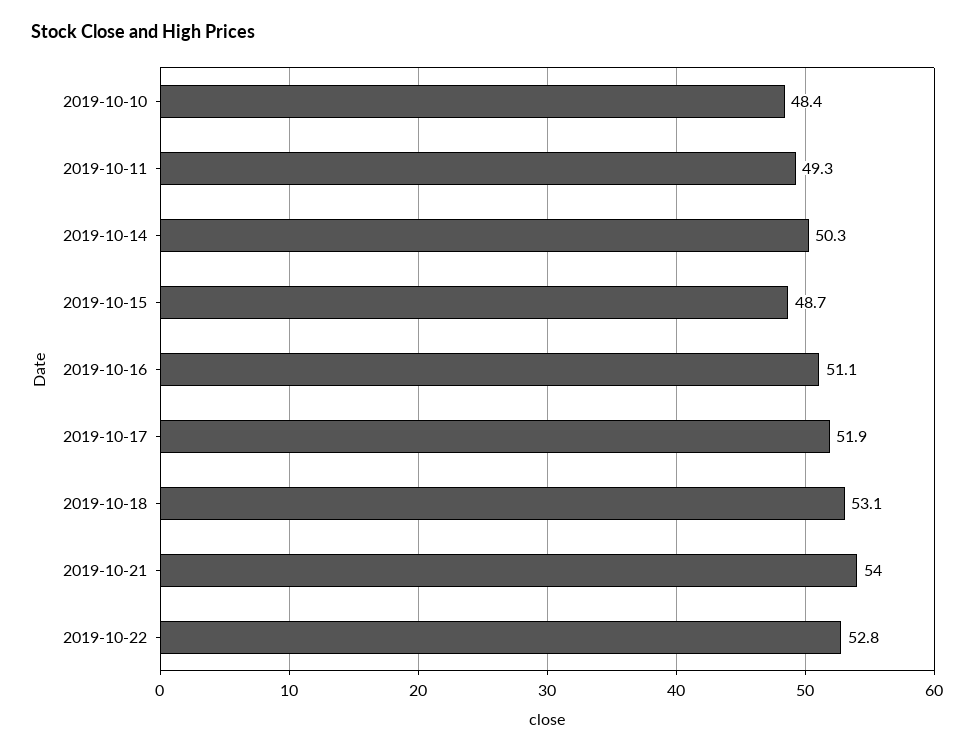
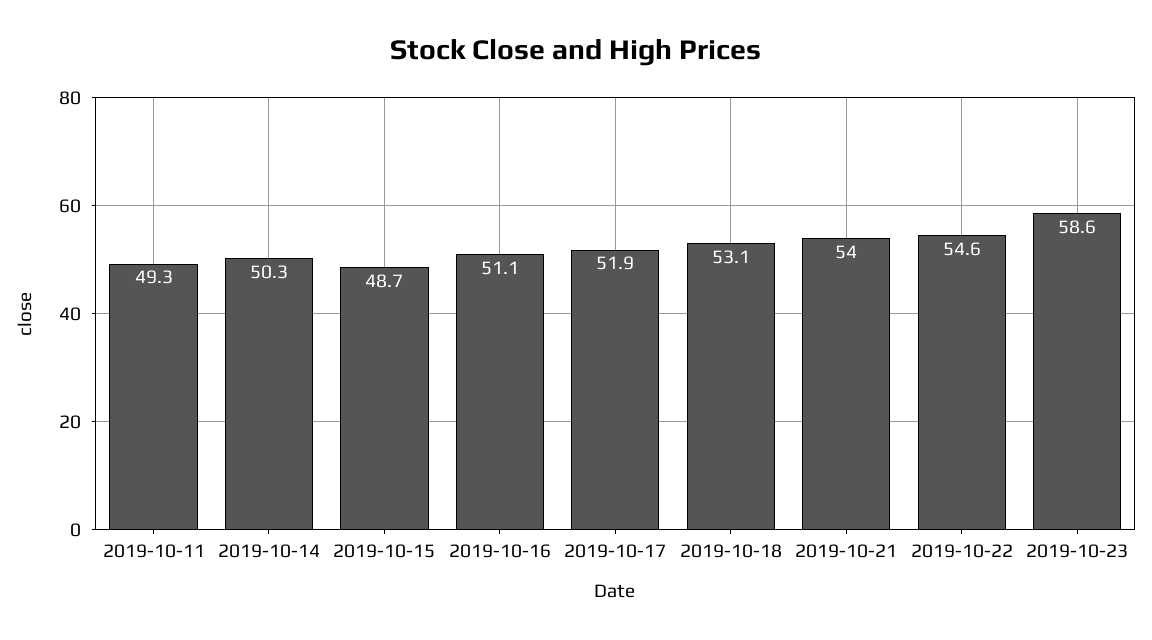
2019-10-10: 48.4 -> none
2019-10-22: 52.8 -> 54.6
2019-10-23: none -> 58.6

